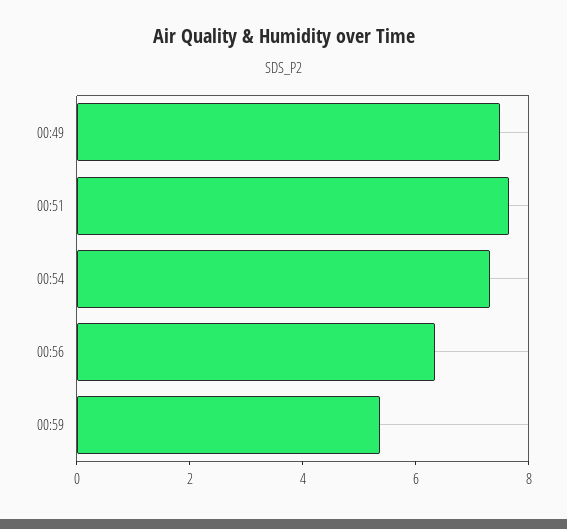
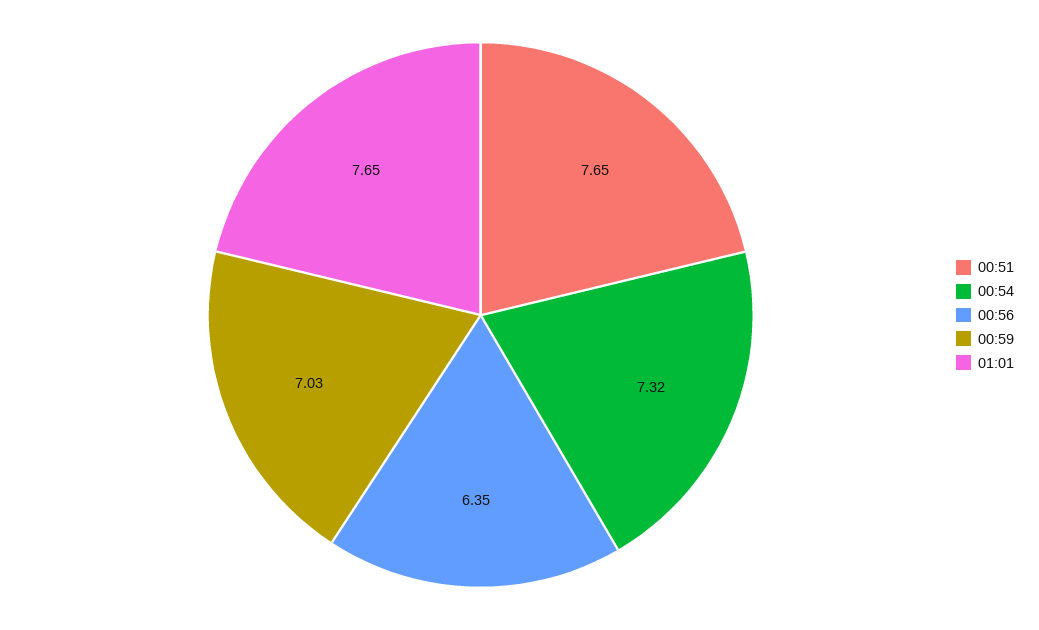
00:49: 7.5 -> none
00:59: 5.5 -> 7.03
01:01: none -> 7.65

